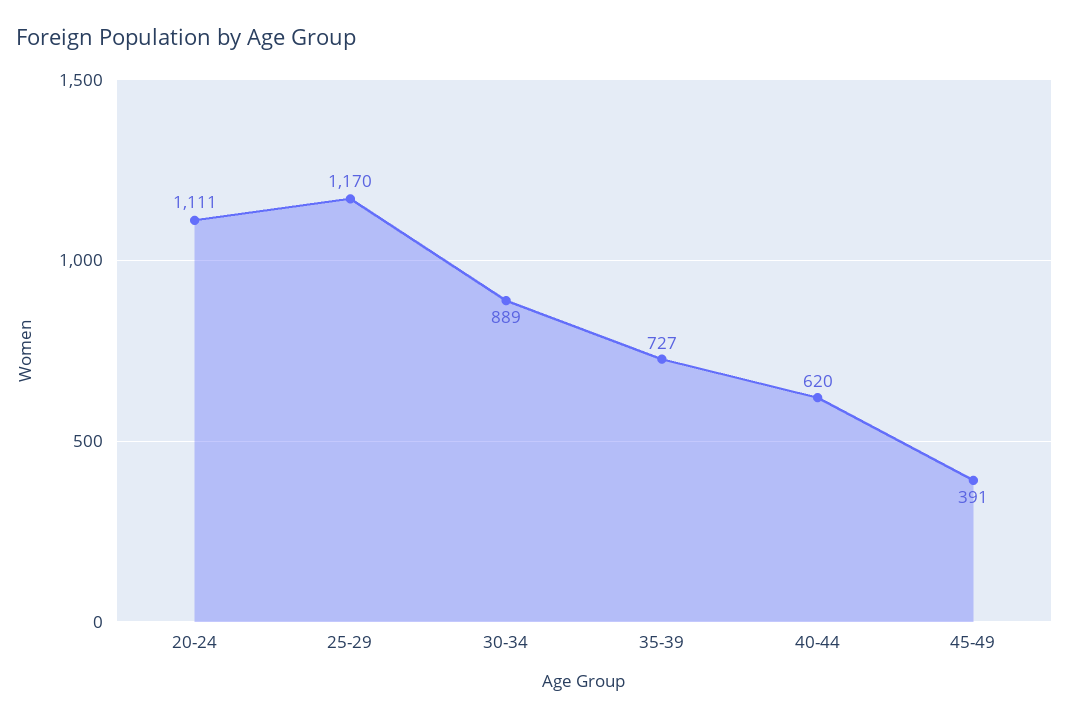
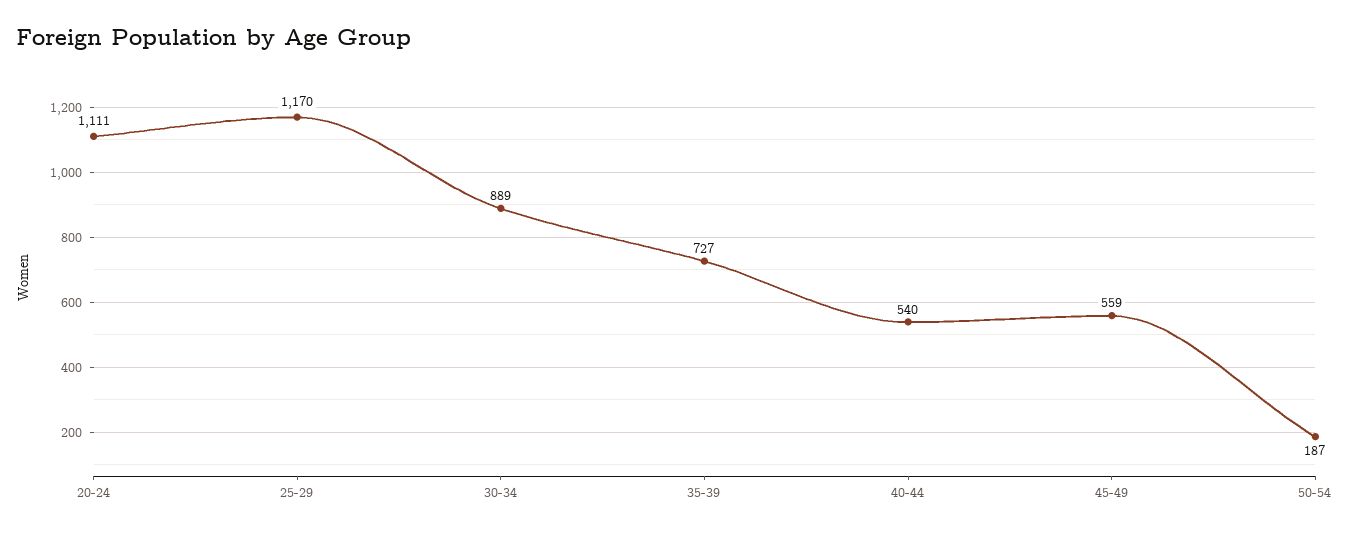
40-44: 620 -> 540
45-49: 391 -> 559
50-54: none -> 187

